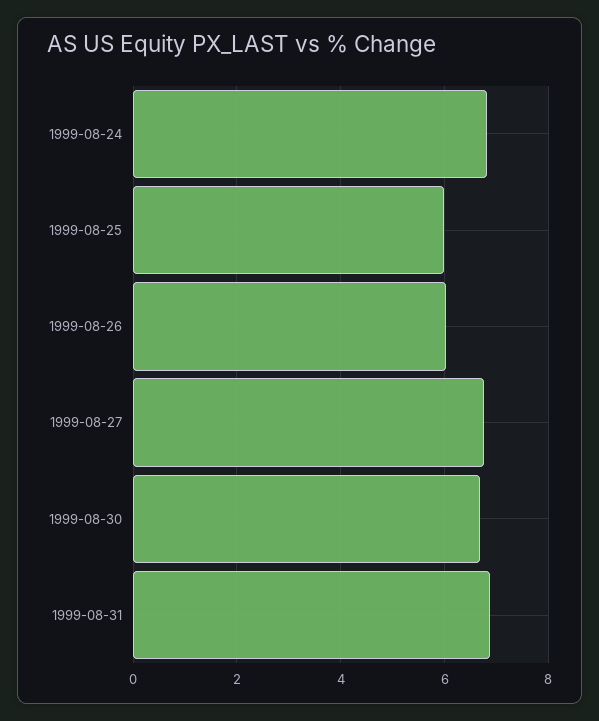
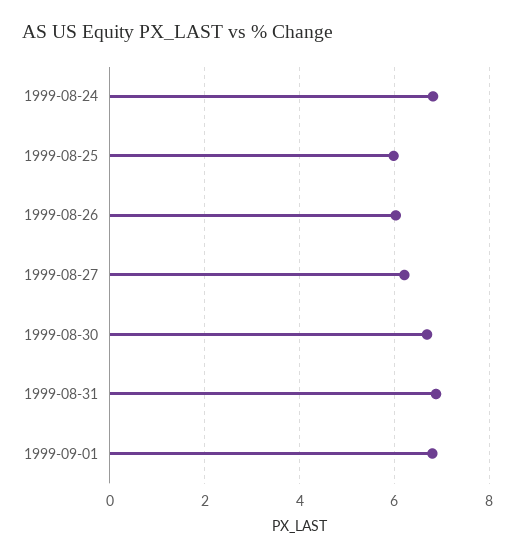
1999-08-27: 6.8 -> 6.2
1999-09-01: none -> 6.8

